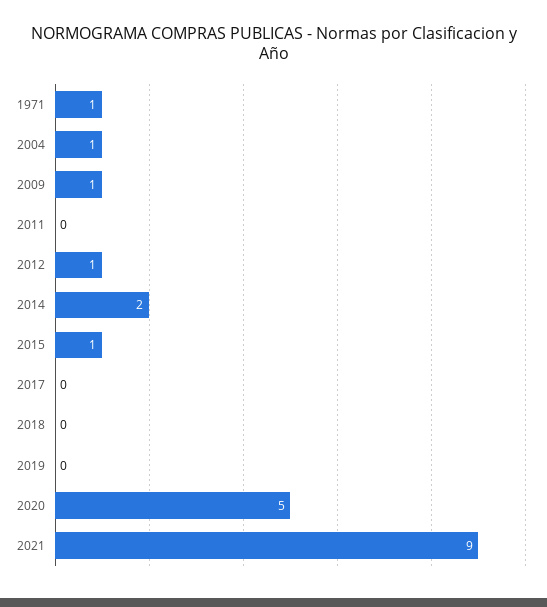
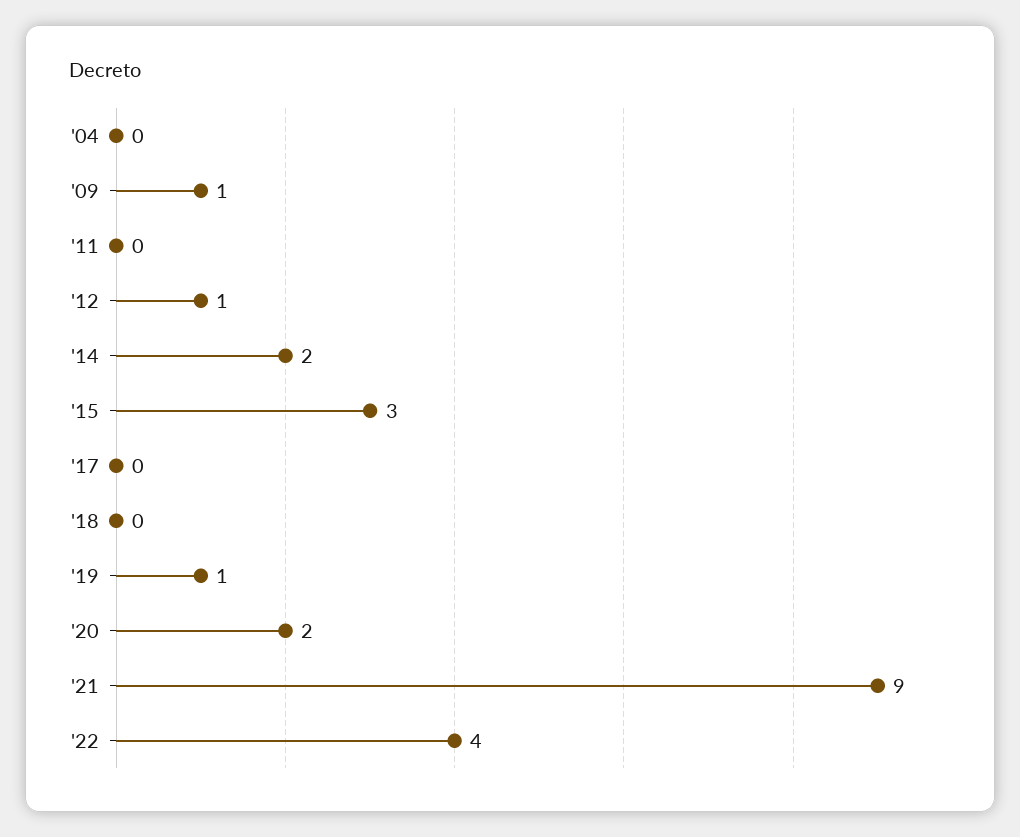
1971: 1 -> none
2004: 1 -> 0
2015: 1 -> 3
2019: 0 -> 1
2020: 5 -> 2
'22: none -> 4

